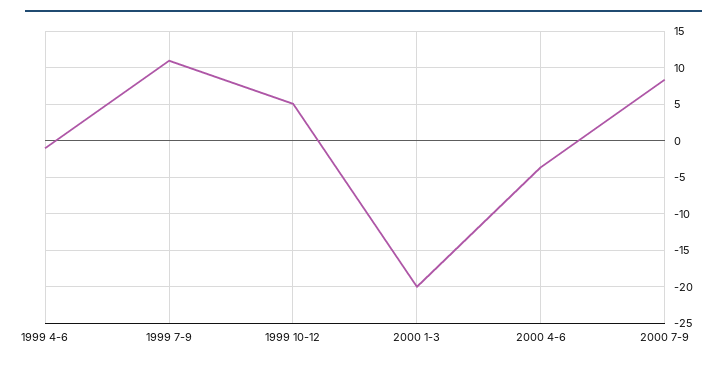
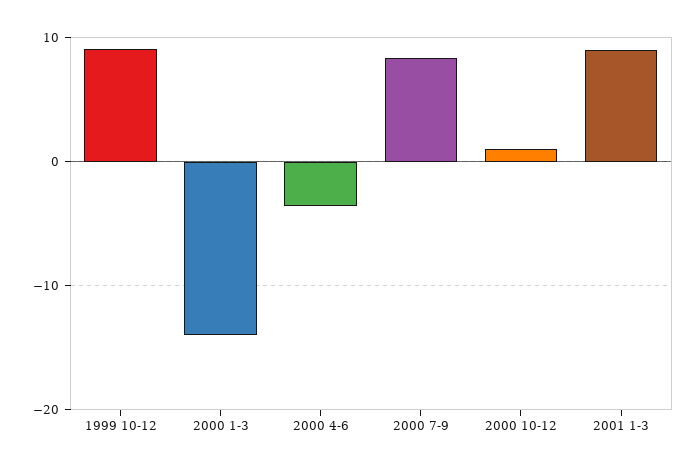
1999 4-6: -1 -> none
1999 7-9: 11 -> none
1999 10-12: 5 -> 9
2000 1-3: -20 -> -14
2000 10-12: none -> 1
2001 1-3: none -> 9

